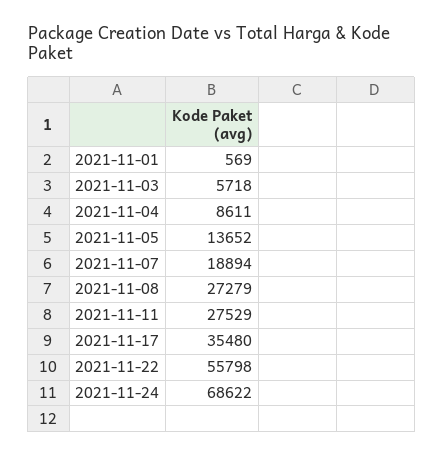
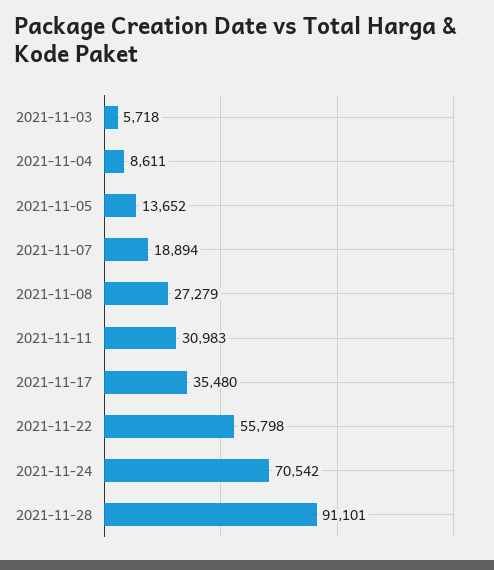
2021-11-01: 569 -> none
2021-11-11: 27529 -> 30983
2021-11-24: 68622 -> 70542
2021-11-28: none -> 91101

